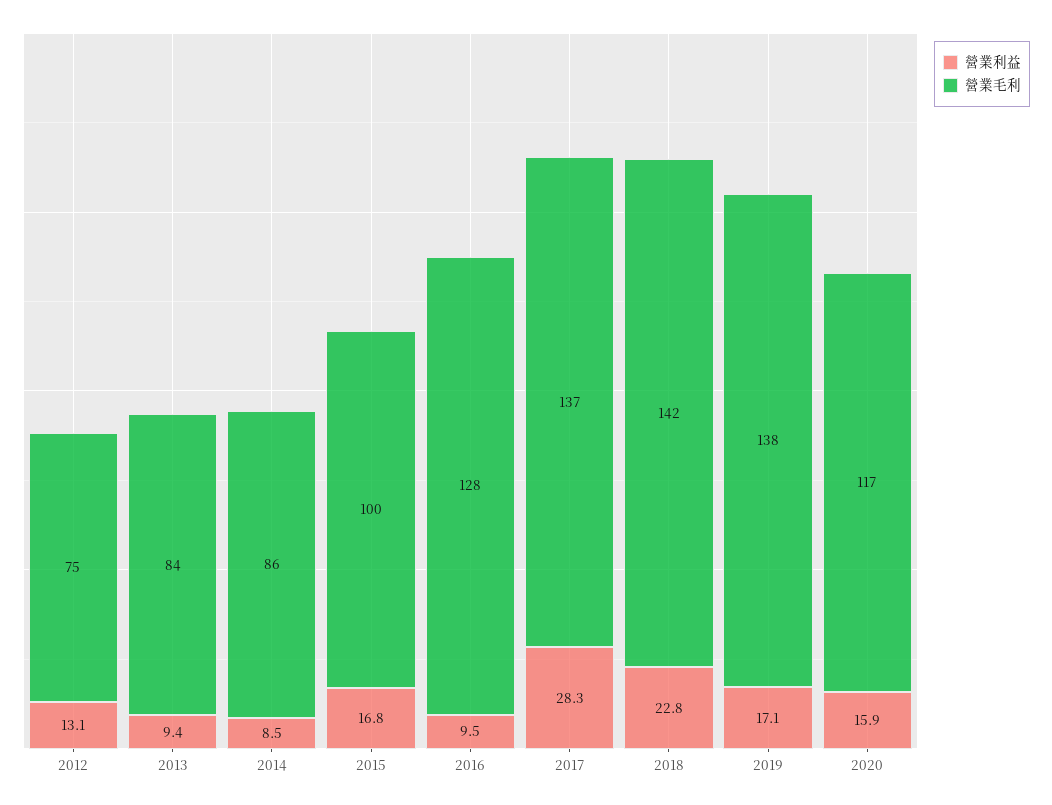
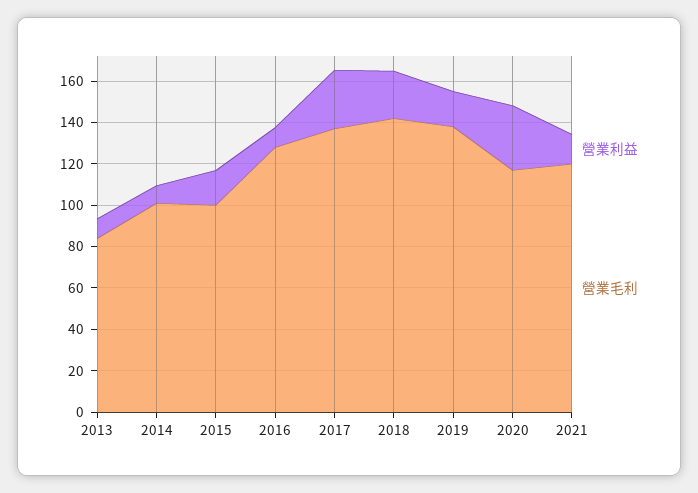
營業利益, 2012: 13.1 -> none
營業毛利, 2012: 75 -> none
營業毛利, 2014: 86 -> 100
營業利益, 2020: 15.9 -> 30
營業利益, 2021: none -> 15
營業毛利, 2021: none -> 120

